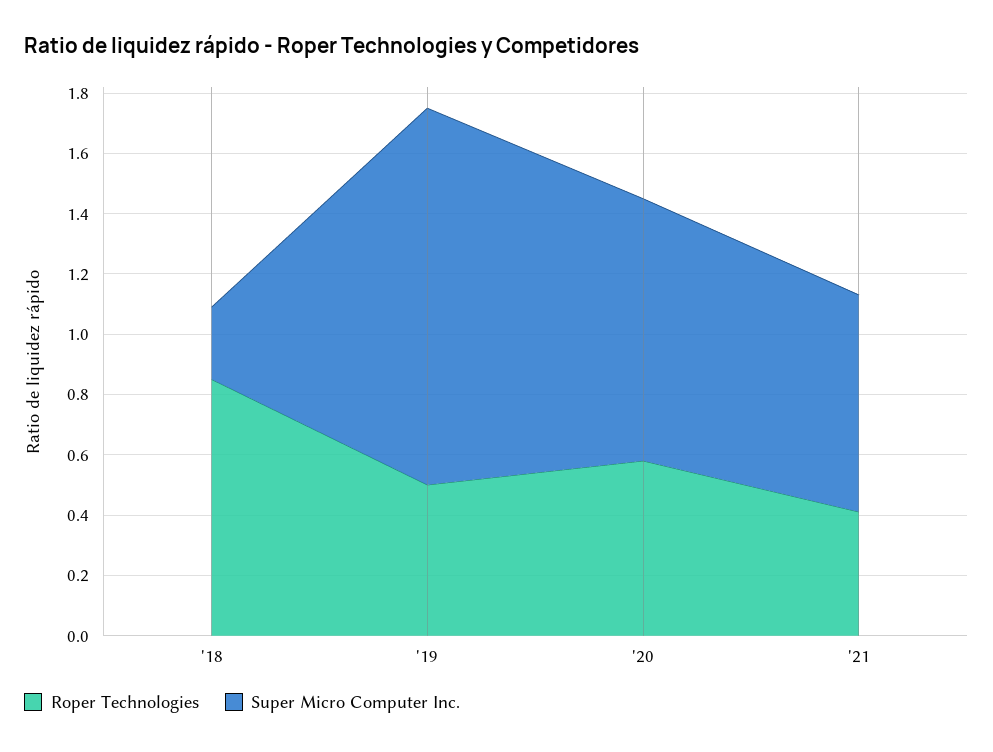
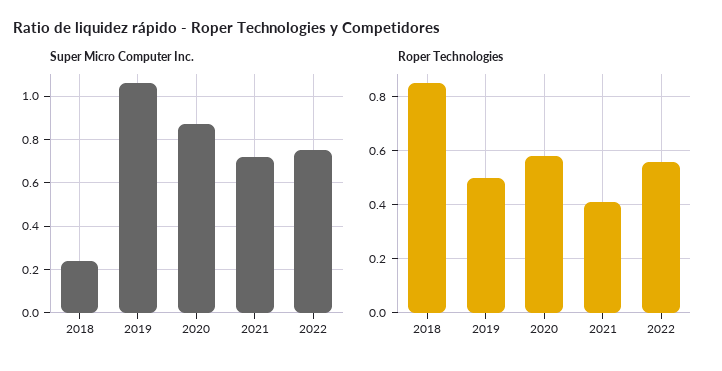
Super Micro Computer Inc., '19: 1.25 -> 1.05
Super Micro Computer Inc., 2022: none -> 0.75
Roper Technologies, 2022: none -> 0.55

